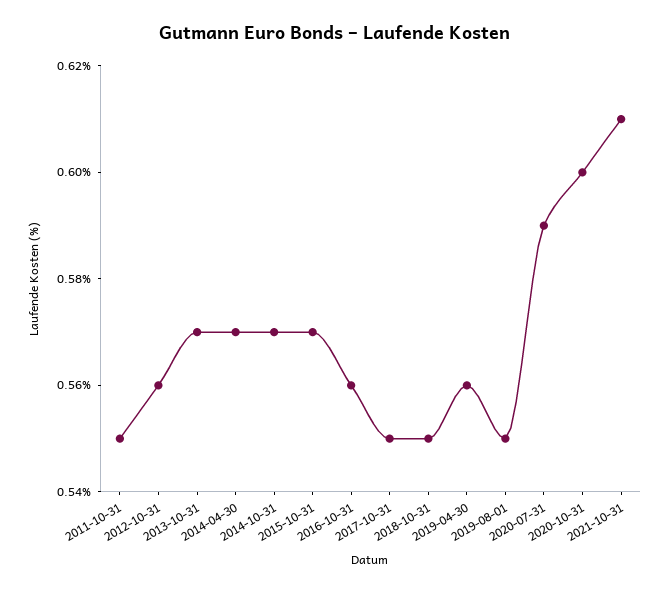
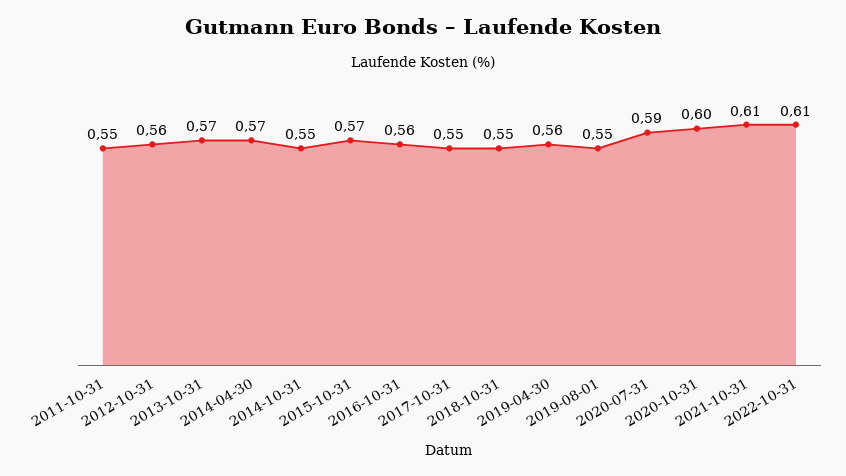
2014-10-31: 0.57 -> 0.55
2022-10-31: none -> 0.61

